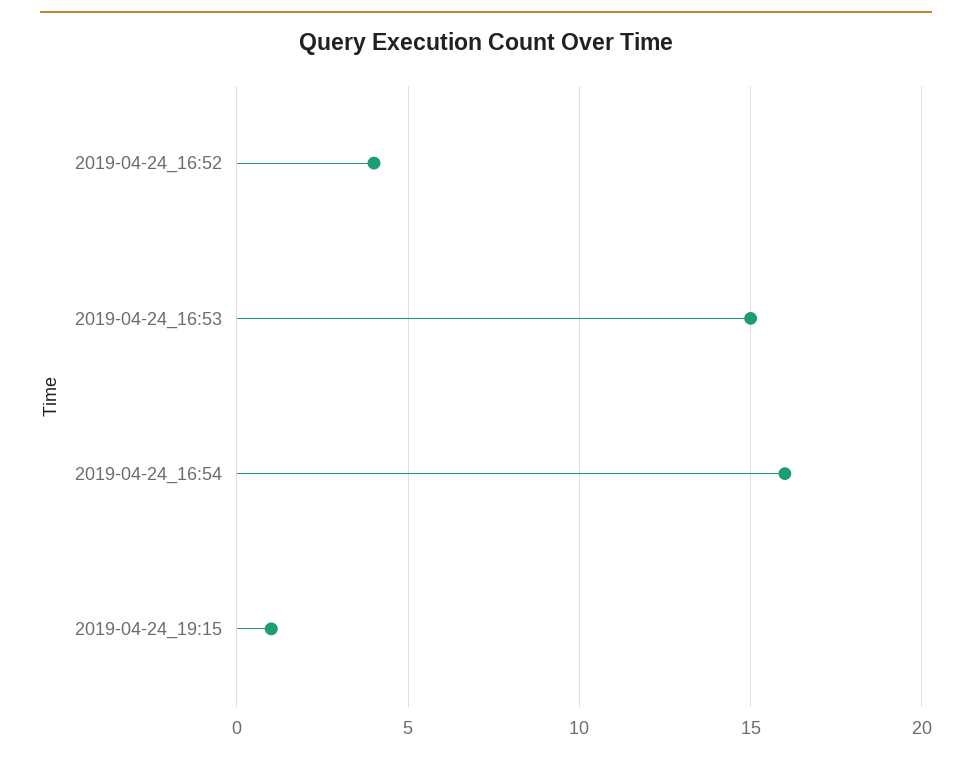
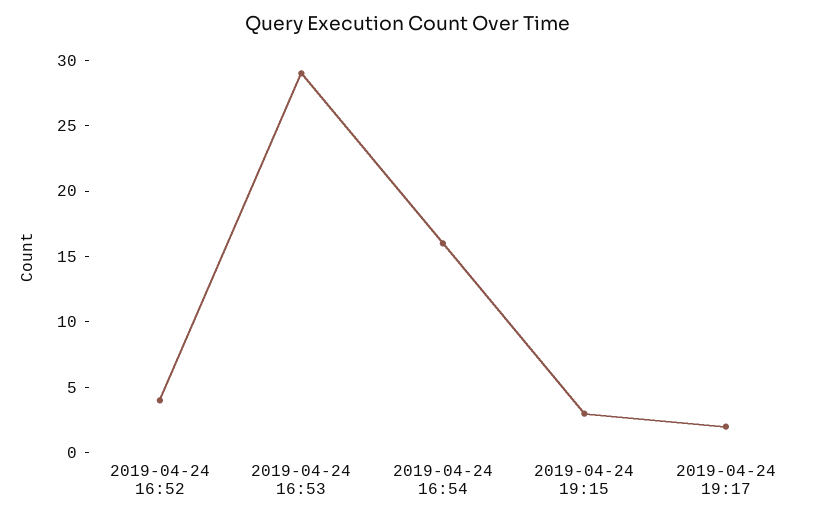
2019-04-24_16:53: 15 -> 29
2019-04-24_19:15: 1 -> 3
2019-04-24 19:17: none -> 2

